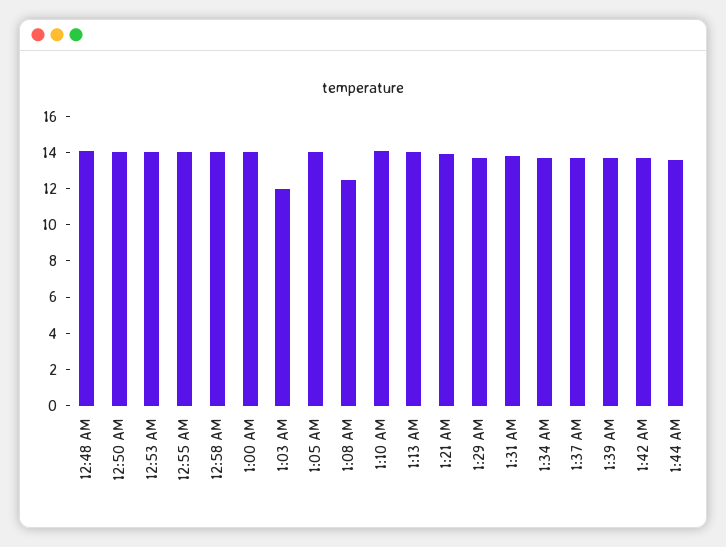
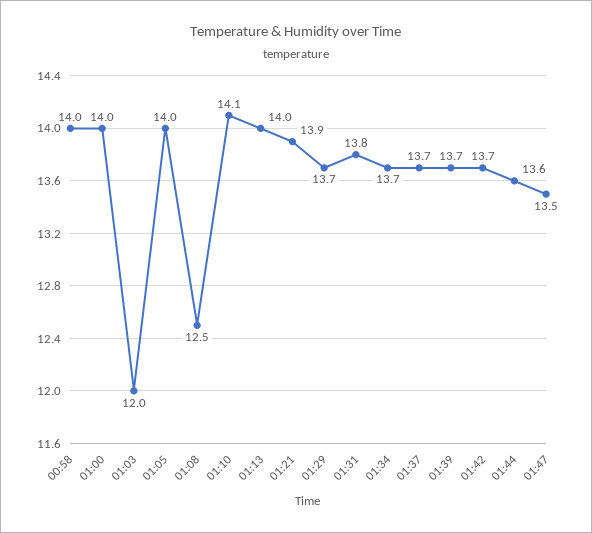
12:48 AM: 14 -> none
12:50 AM: 14 -> none
12:53 AM: 14 -> none
12:55 AM: 14 -> none
01:47: none -> 13.5

